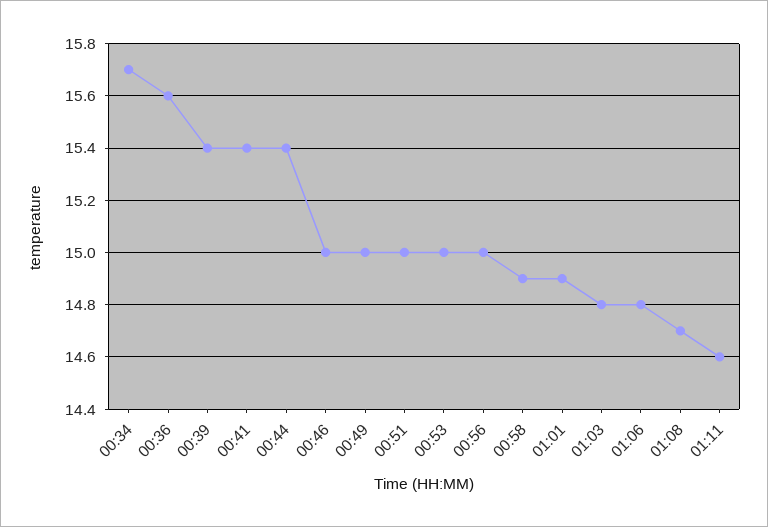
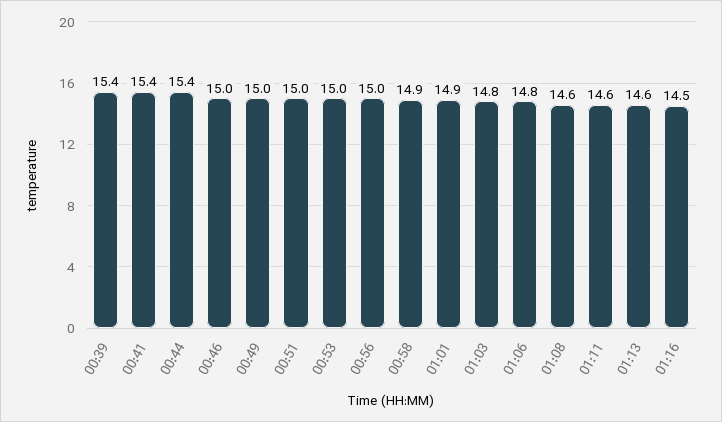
00:34: 15.7 -> none
00:36: 15.6 -> none
01:08: 14.7 -> 14.6
01:13: none -> 14.6
01:16: none -> 14.5

